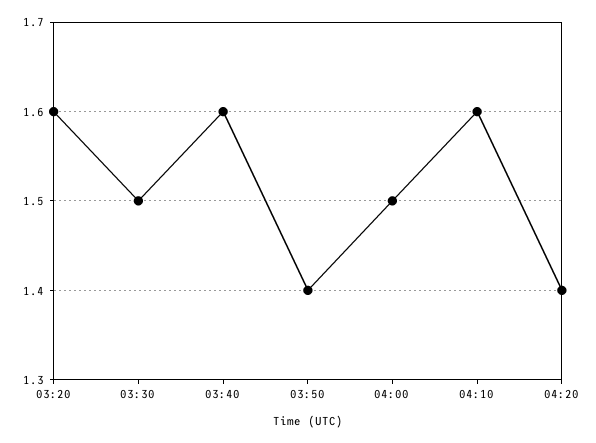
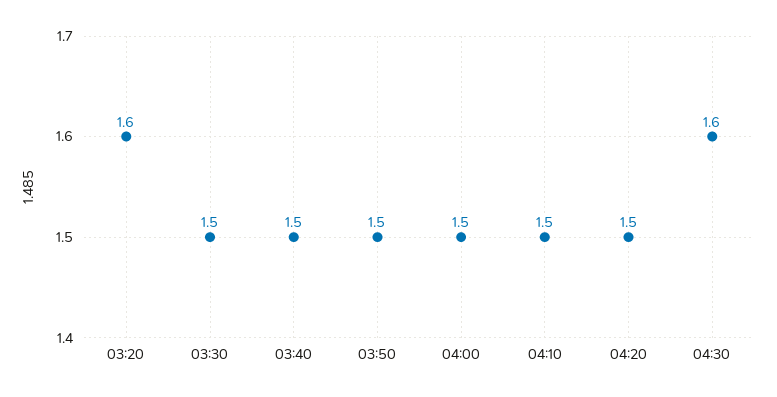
03:40: 1.6 -> 1.5
03:50: 1.4 -> 1.5
04:10: 1.6 -> 1.5
04:20: 1.4 -> 1.5
04:30: none -> 1.6

